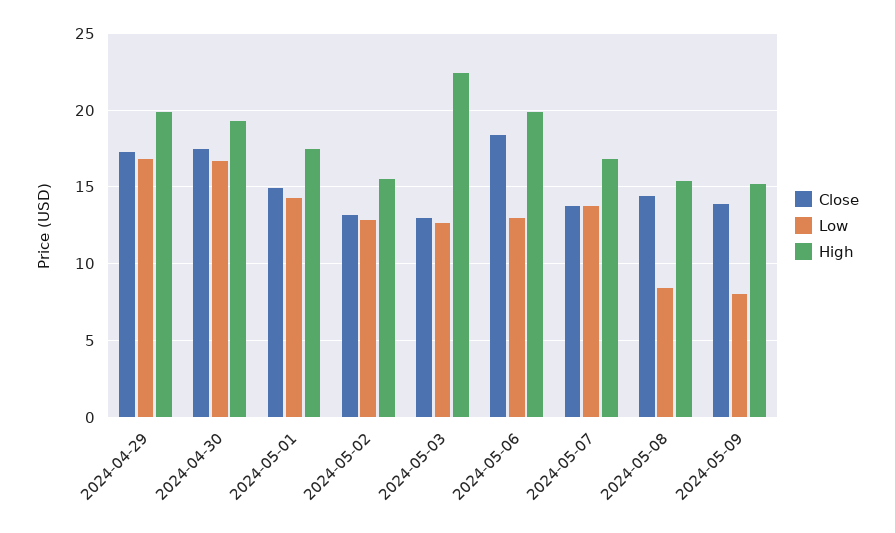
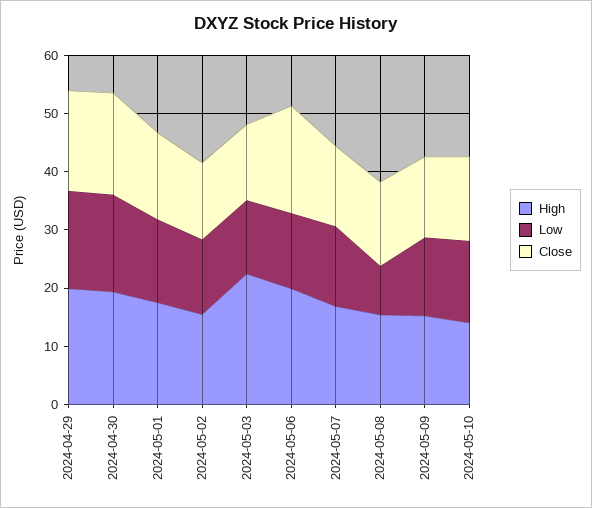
Low, 2024-05-09: 8 -> 14
High, 2024-05-10: none -> 14
Low, 2024-05-10: none -> 14
Close, 2024-05-10: none -> 14

